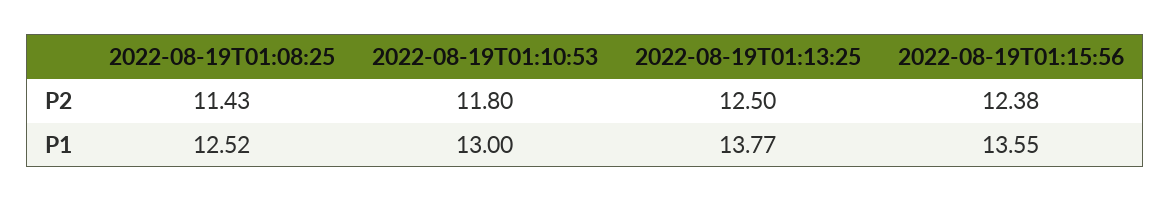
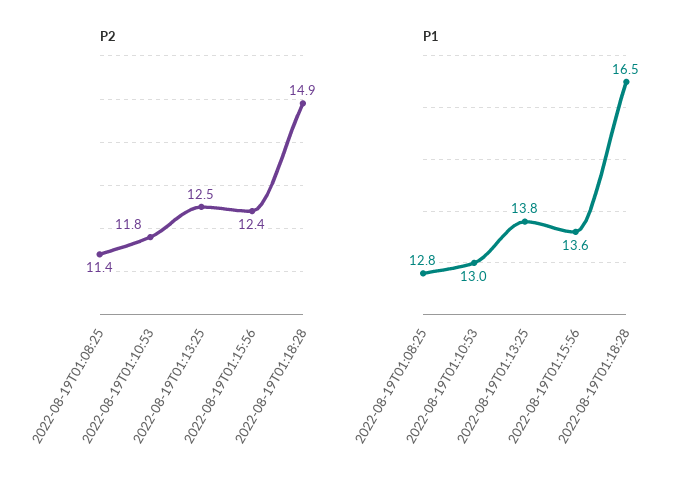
P1, 2022-08-19T01:08:25: 12.52 -> 12.8
P2, 2022-08-19T01:18:28: none -> 14.9
P1, 2022-08-19T01:18:28: none -> 16.5

